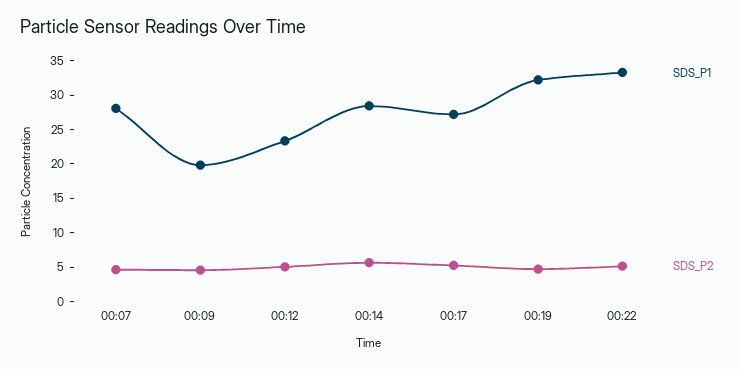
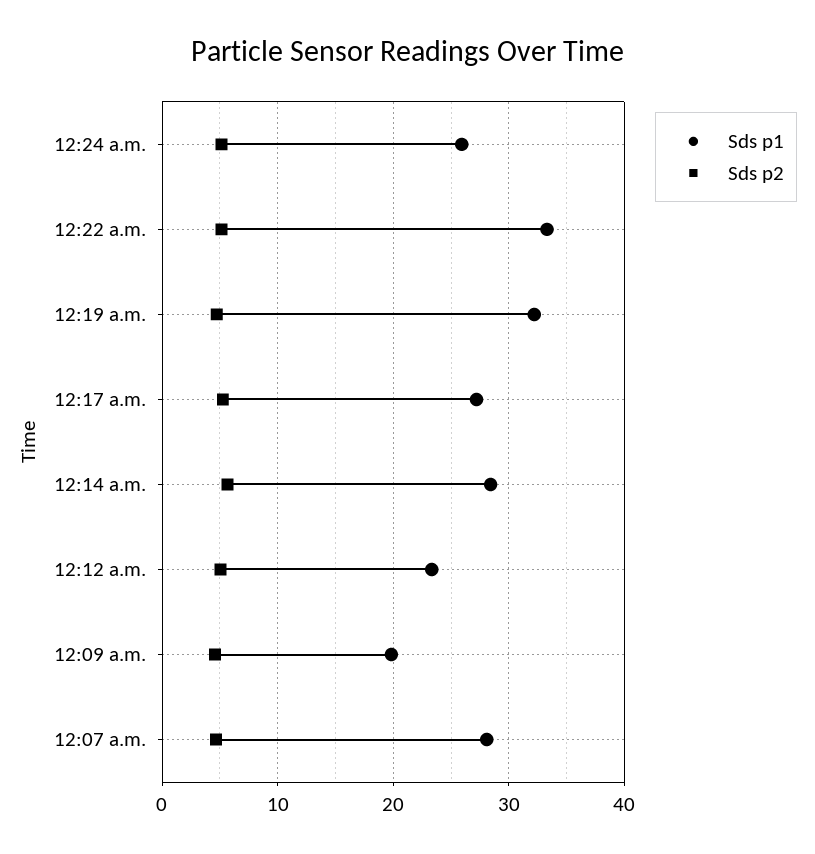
SDS_P1, 12:24 a.m.: none -> 26
SDS_P2, 12:24 a.m.: none -> 5

